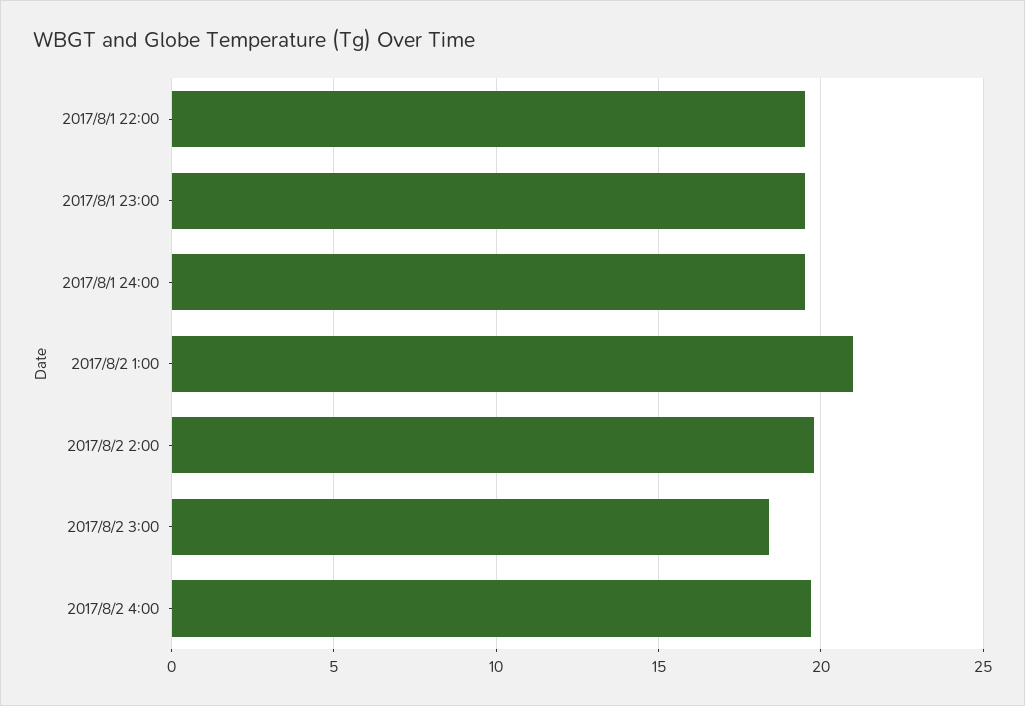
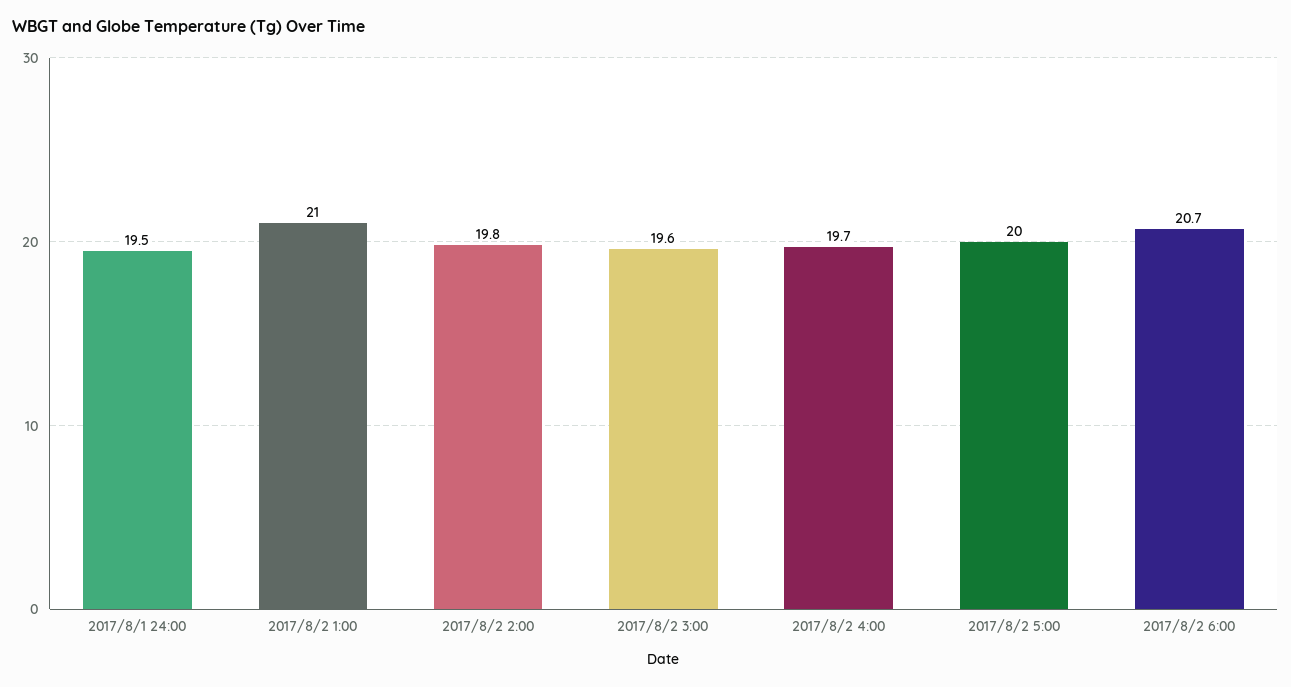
2017/8/1 22:00: 19.5 -> none
2017/8/1 23:00: 19.5 -> none
2017/8/2 3:00: 18.5 -> 19.6
2017/8/2 5:00: none -> 20
2017/8/2 6:00: none -> 20.7

